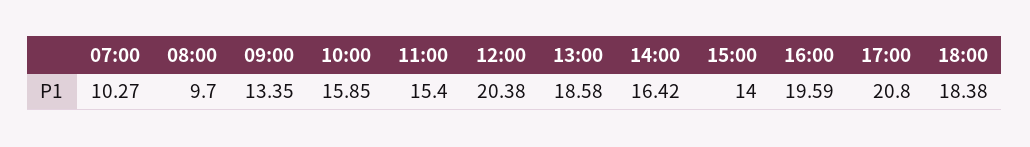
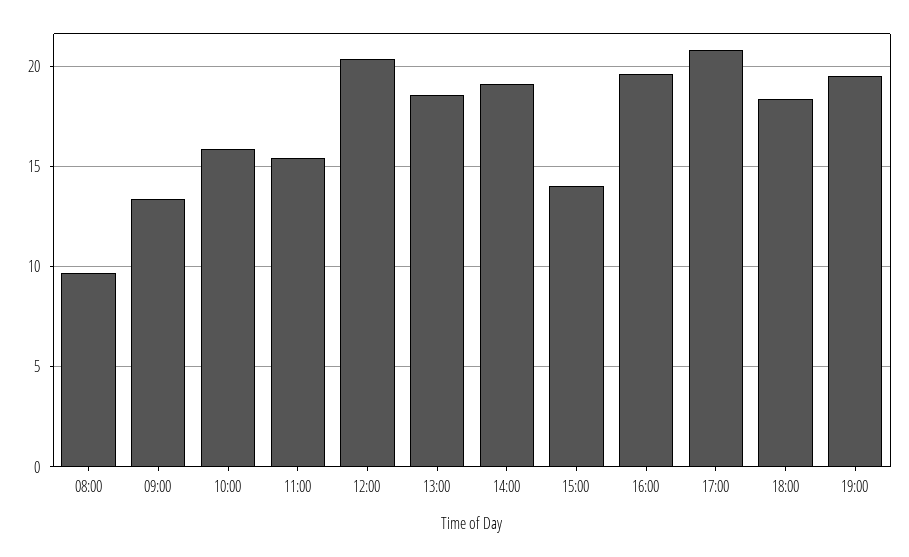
07:00: 10.27 -> none
14:00: 16.42 -> 19
19:00: none -> 19.5

